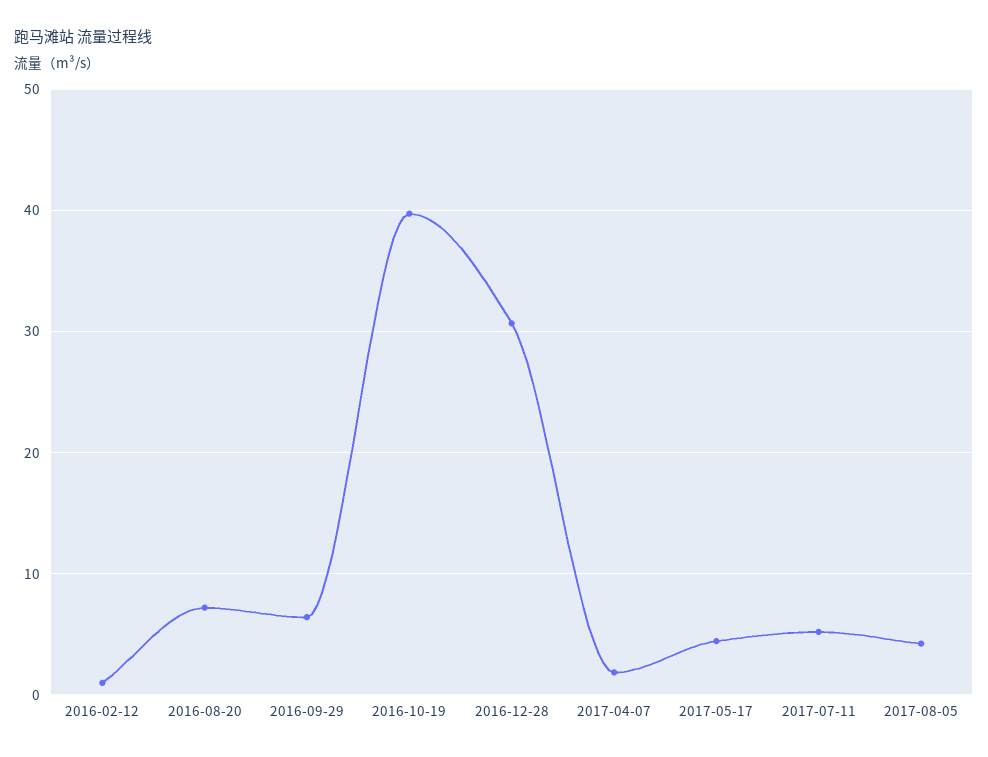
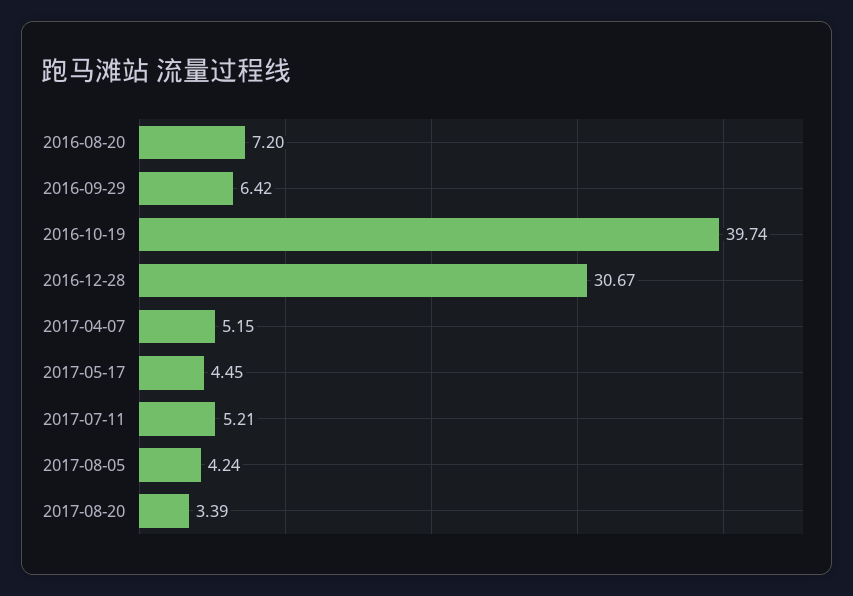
2016-02-12: 1 -> none
2017-04-07: 2 -> 5.15
2017-08-20: none -> 3.39

